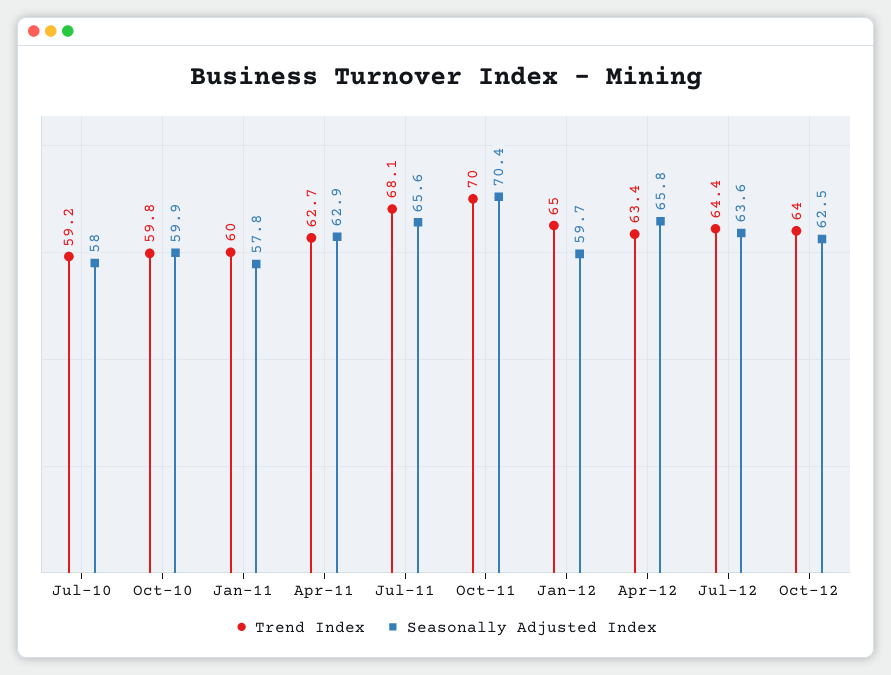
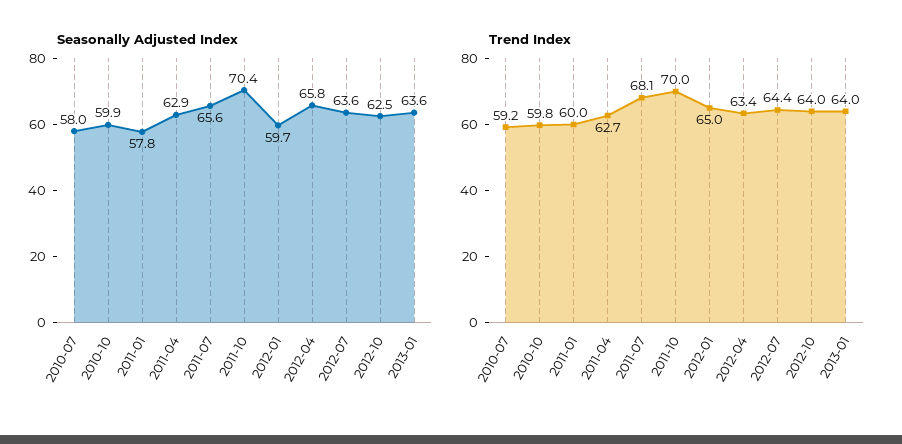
Seasonally Adjusted Index, 2013-01: none -> 63.6
Trend Index, 2013-01: none -> 64

